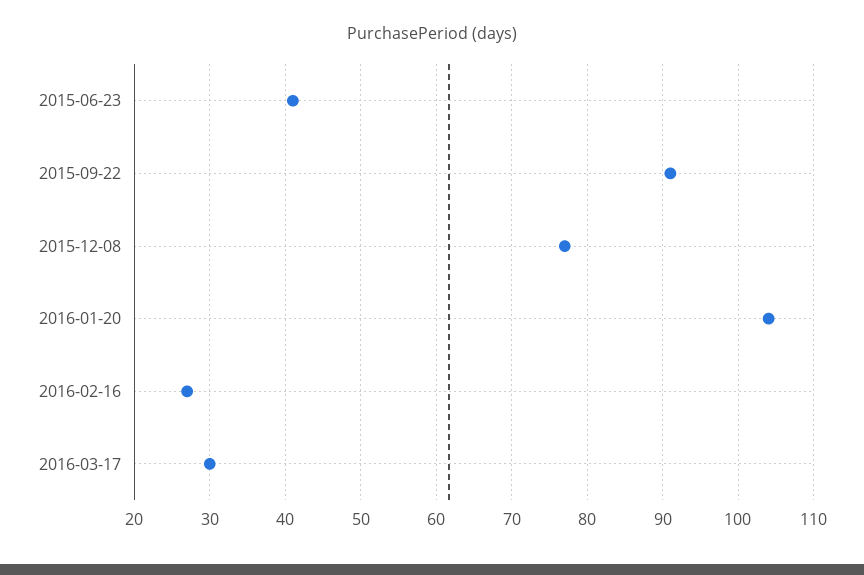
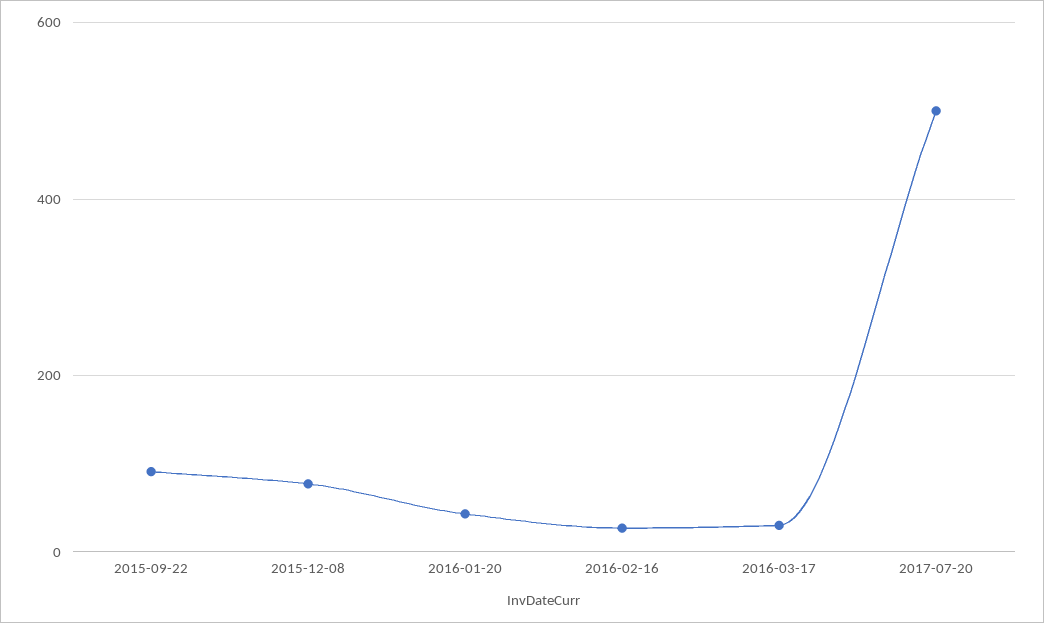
2015-06-23: 41 -> none
2016-01-20: 104 -> 40
2017-07-20: none -> 500

